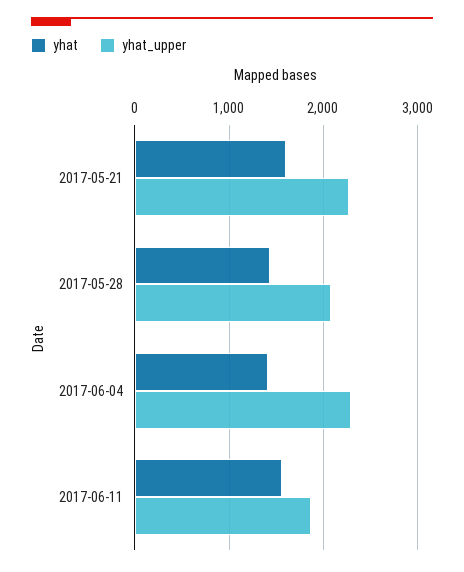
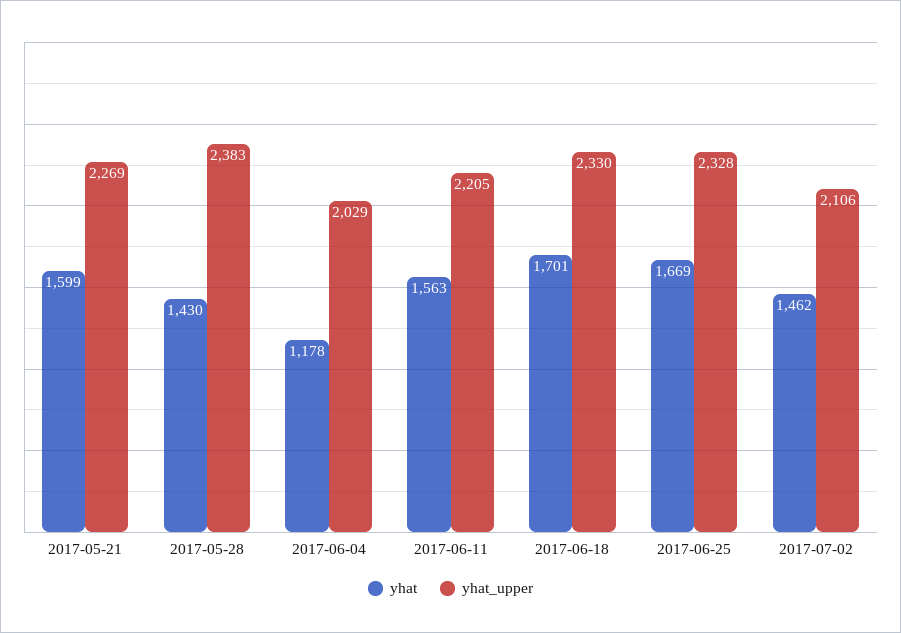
yhat_upper, 2017-05-28: 2100 -> 2383
yhat, 2017-06-04: 1400 -> 1178
yhat_upper, 2017-06-04: 2300 -> 2029
yhat_upper, 2017-06-11: 1900 -> 2205
yhat, 2017-06-18: none -> 1701
yhat_upper, 2017-06-18: none -> 2330
yhat, 2017-06-25: none -> 1669
yhat_upper, 2017-06-25: none -> 2328
yhat, 2017-07-02: none -> 1462
yhat_upper, 2017-07-02: none -> 2106

